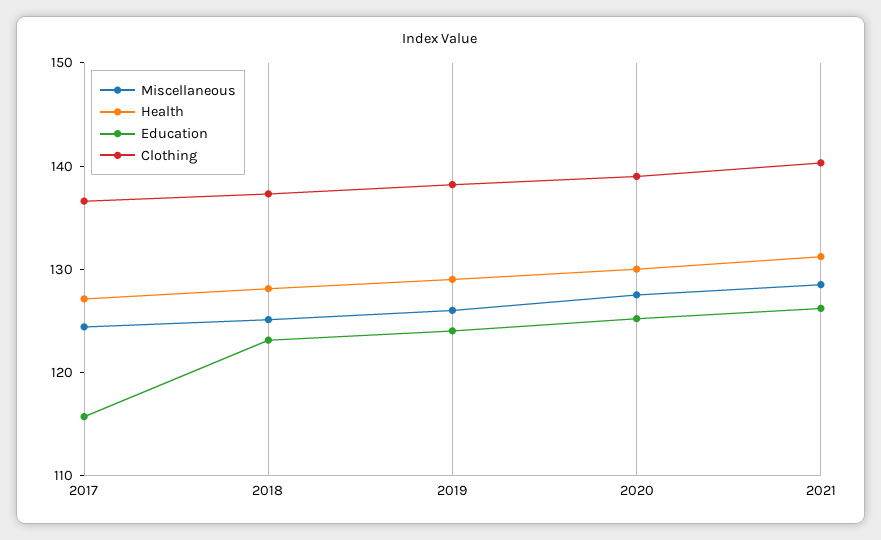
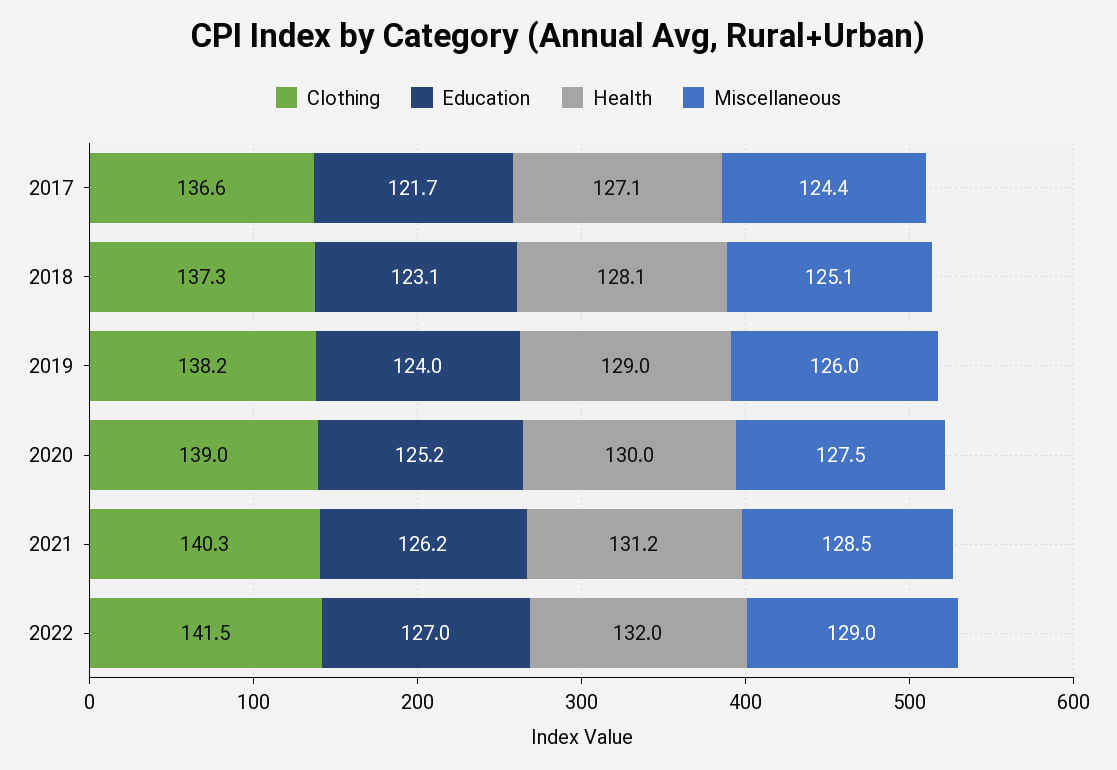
Education, 2017: 116 -> 121.7
Clothing, 2022: none -> 141.5
Education, 2022: none -> 127
Health, 2022: none -> 132
Miscellaneous, 2022: none -> 129

